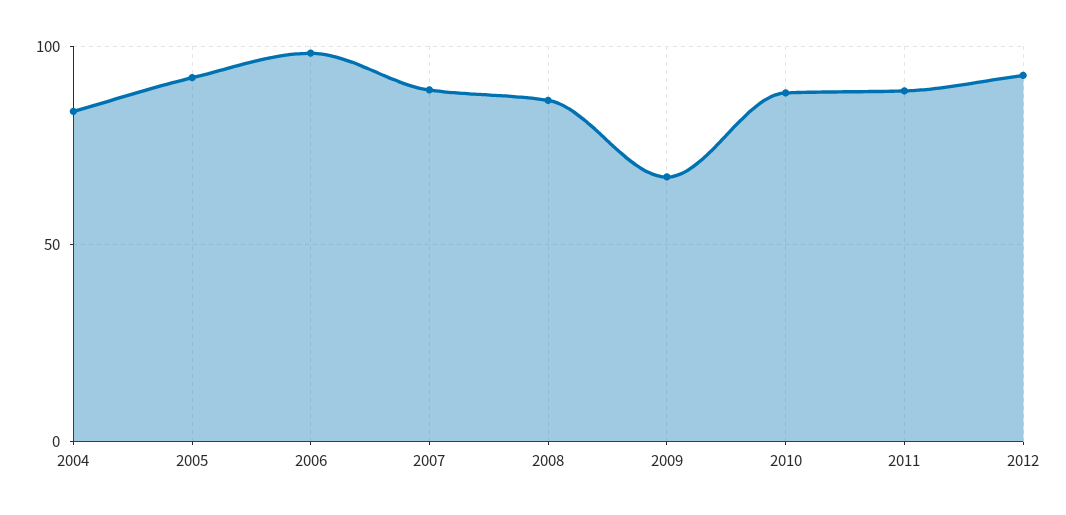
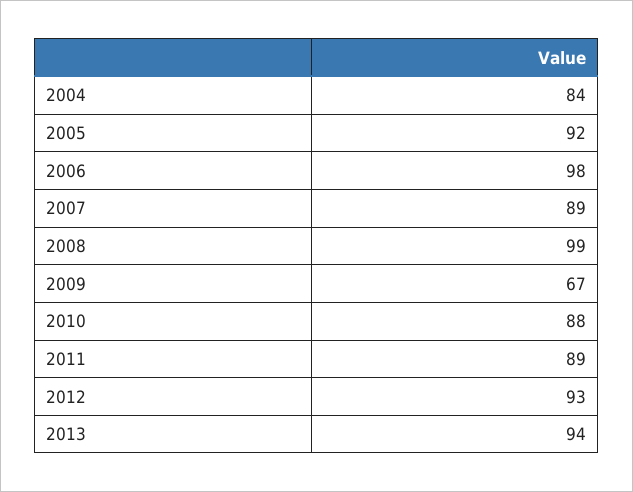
2008: 85 -> 99
2013: none -> 94

